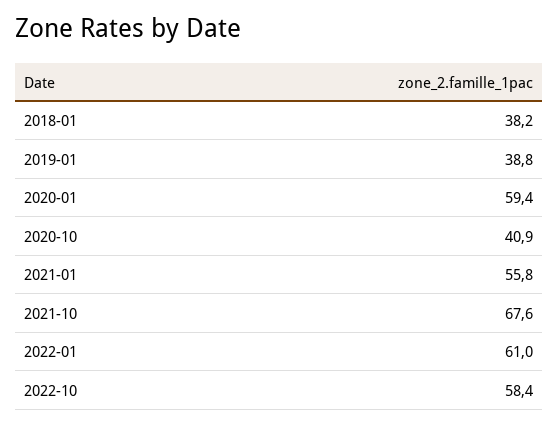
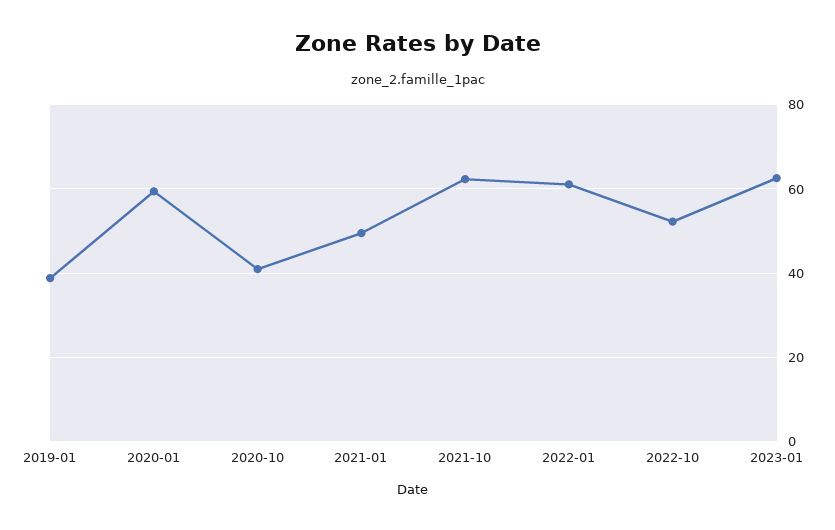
2018-01: 38.2 -> none
2021-01: 55.8 -> 50
2021-10: 67.6 -> 62
2022-10: 58.4 -> 52
2023-01: none -> 62

